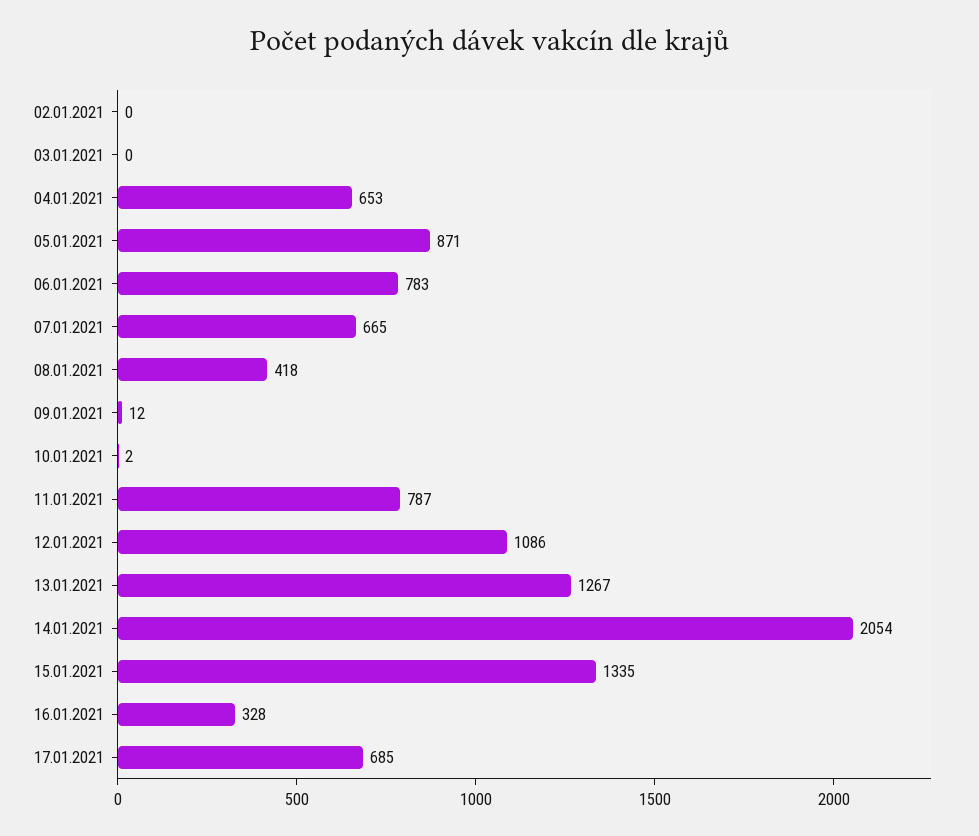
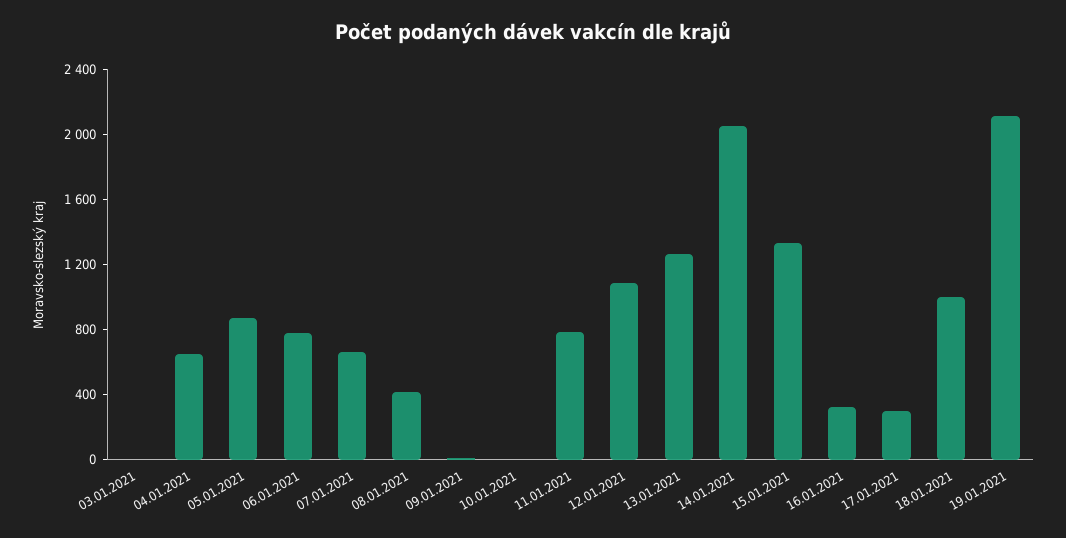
02.01.2021: 0 -> none
17.01.2021: 685 -> 300
18.01.2021: none -> 1000
19.01.2021: none -> 2100

